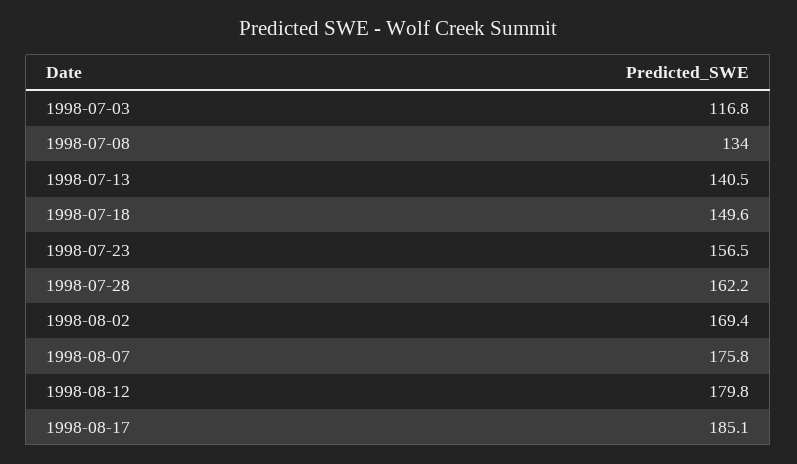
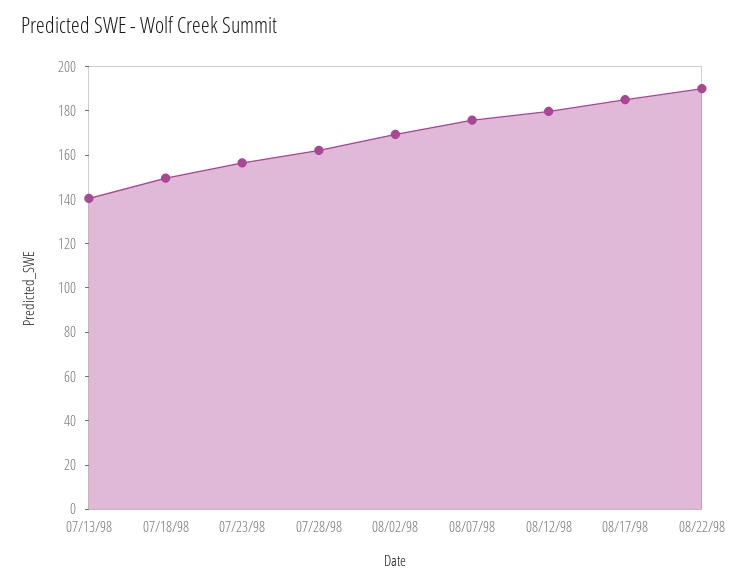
1998-07-03: 116.8 -> none
1998-07-08: 134 -> none
08/22/98: none -> 190

